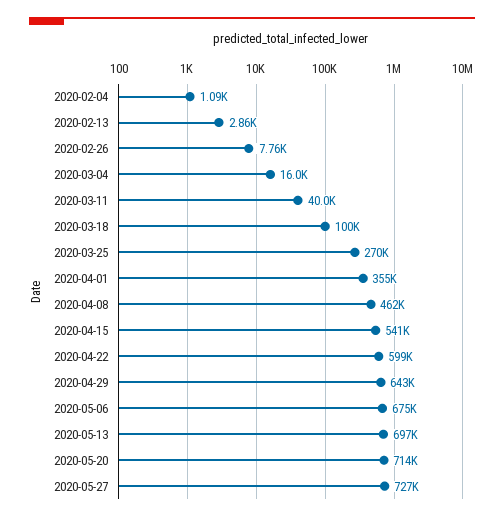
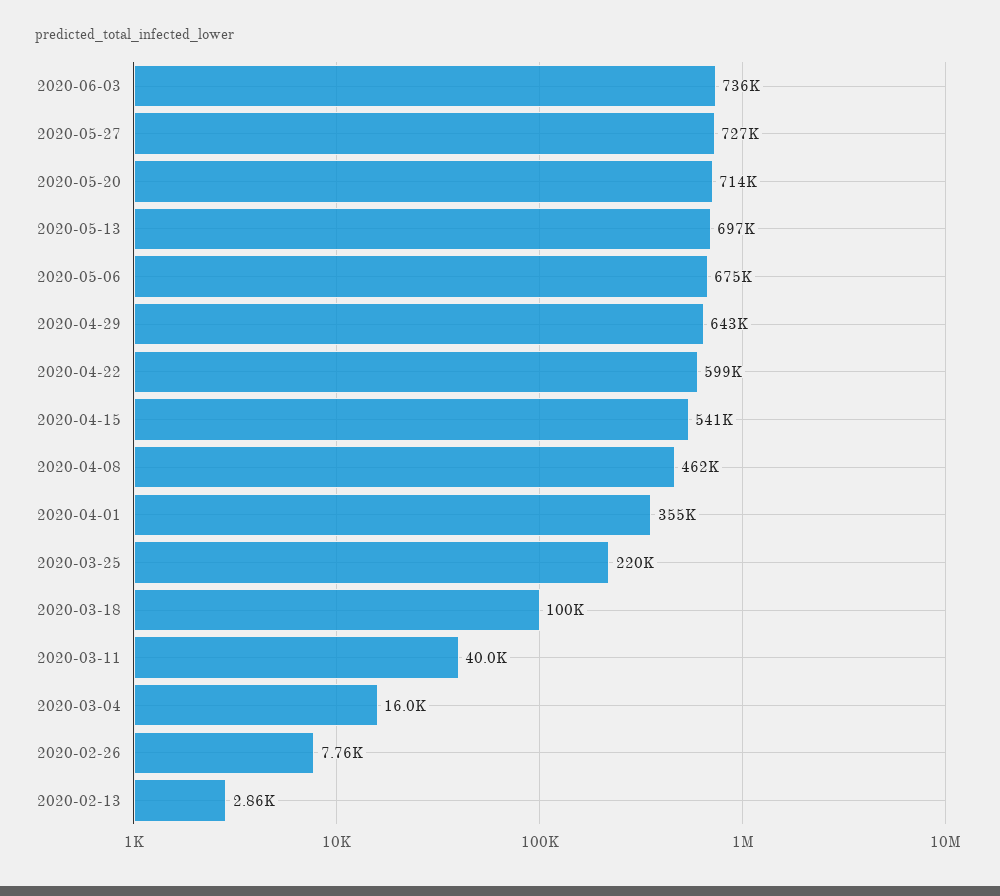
2020-02-04: 1090 -> none
2020-03-25: 270000 -> 220000
2020-06-03: none -> 736000

